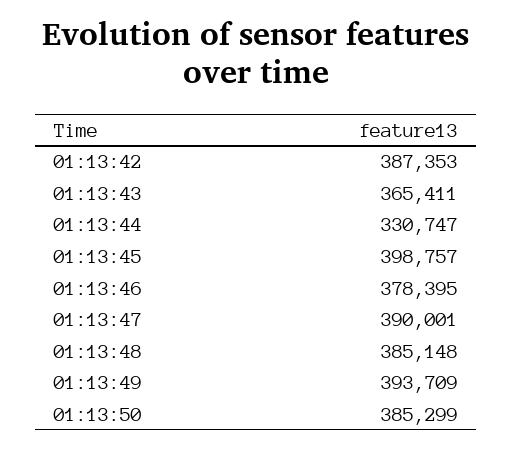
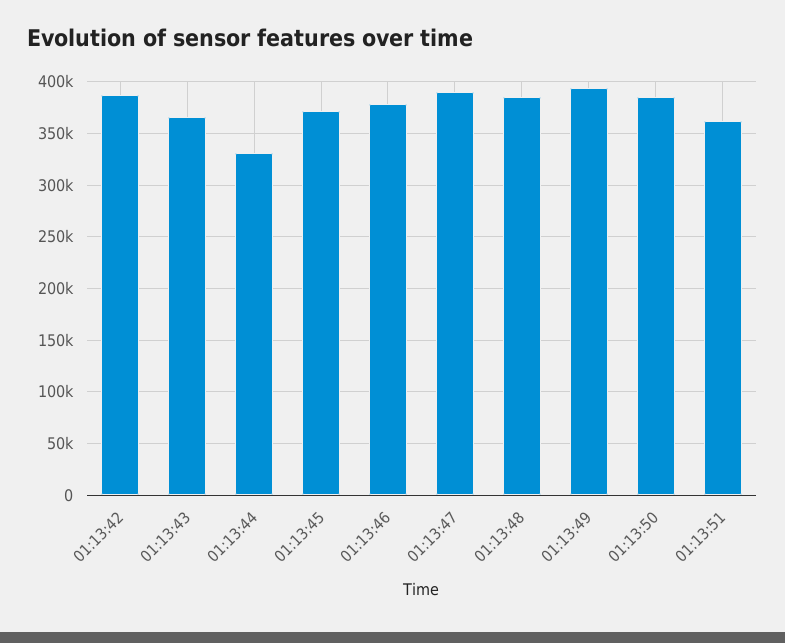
01:13:45: 398757 -> 370000
01:13:51: none -> 360000

